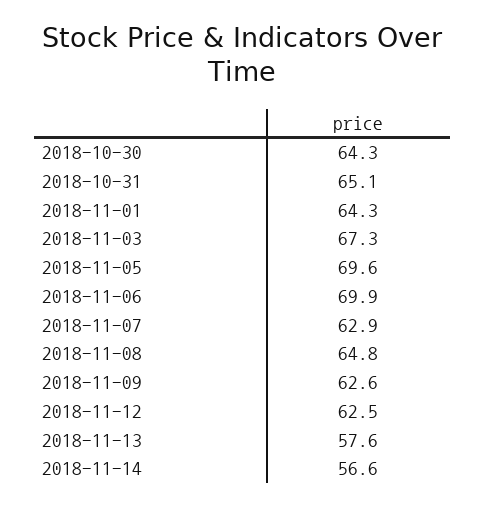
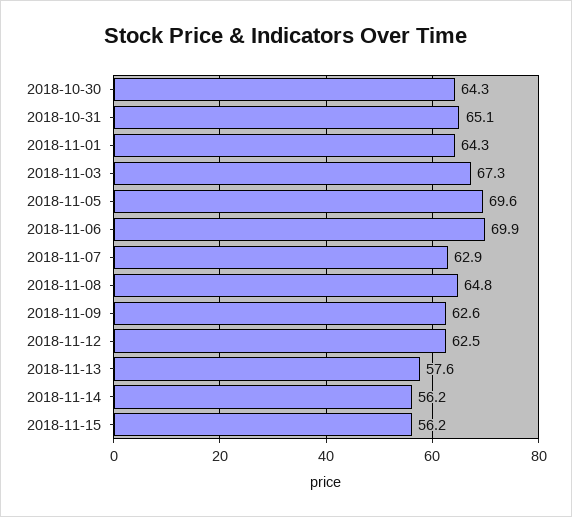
2018-11-14: 56.6 -> 56.2
2018-11-15: none -> 56.2

